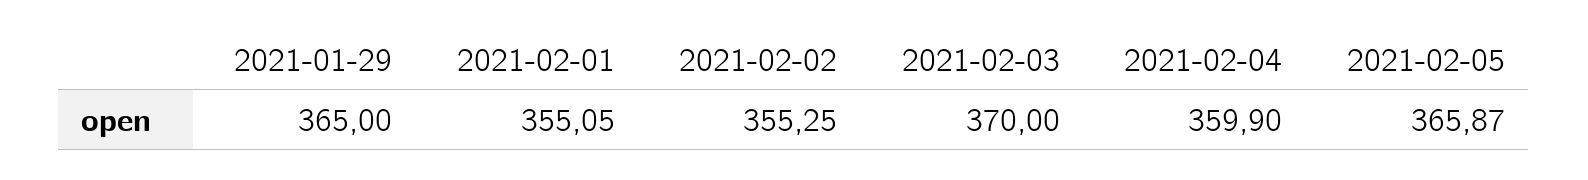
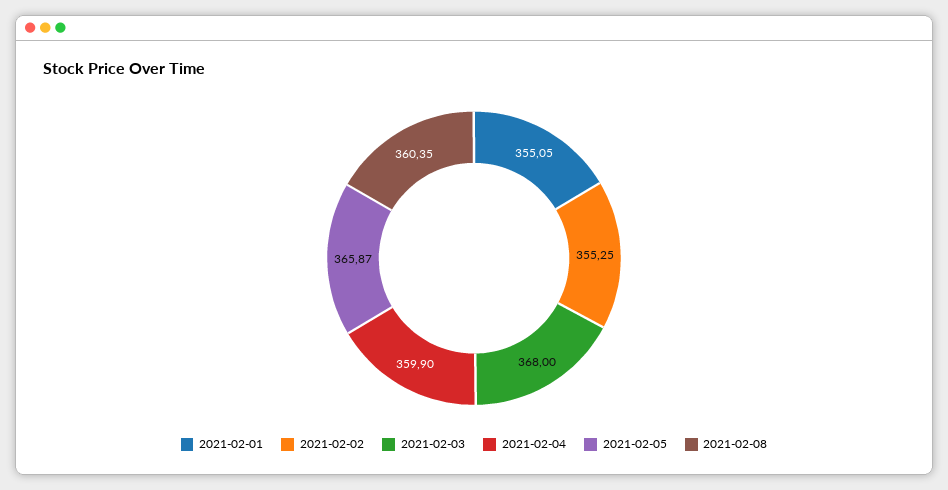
2021-01-29: 365 -> none
2021-02-03: 370 -> 368
2021-02-08: none -> 360.35

